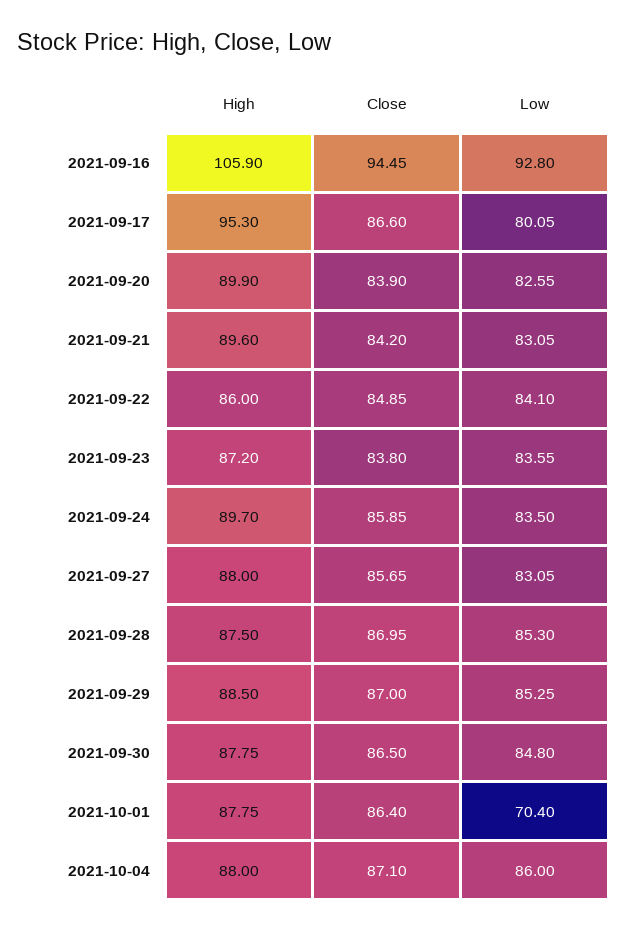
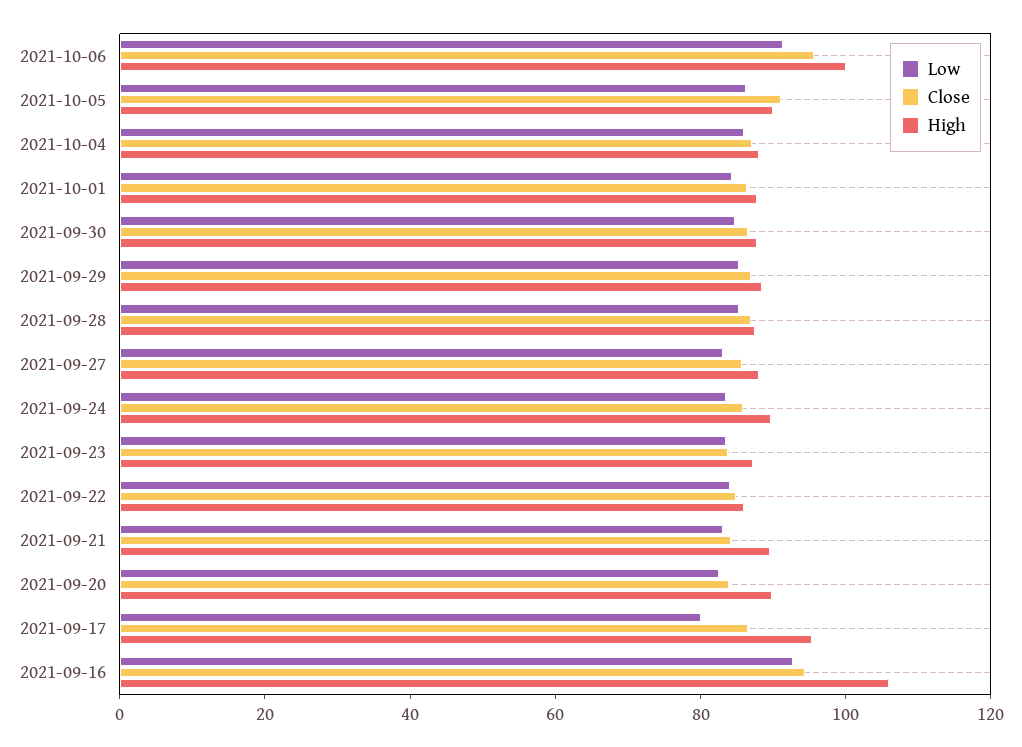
Low, 2021-10-01: 70.4 -> 85
Low, 2021-10-06: none -> 90
Close, 2021-10-06: none -> 95
High, 2021-10-06: none -> 100
Low, 2021-10-05: none -> 85
Close, 2021-10-05: none -> 90
High, 2021-10-05: none -> 90

